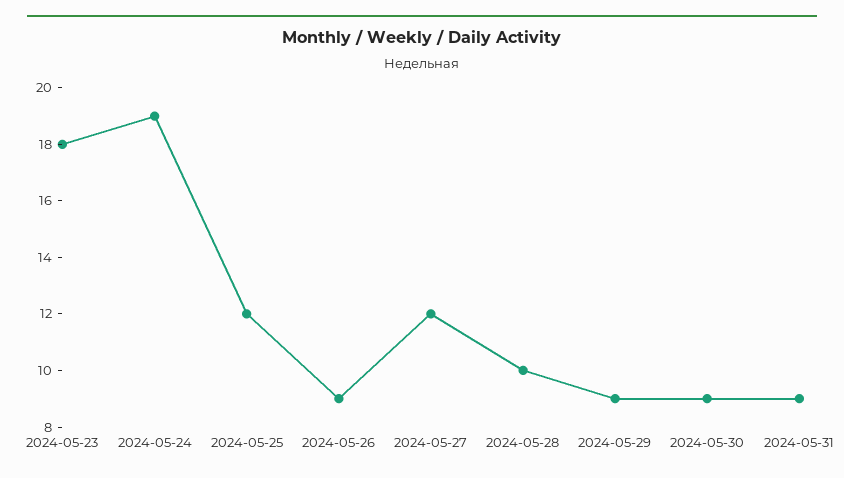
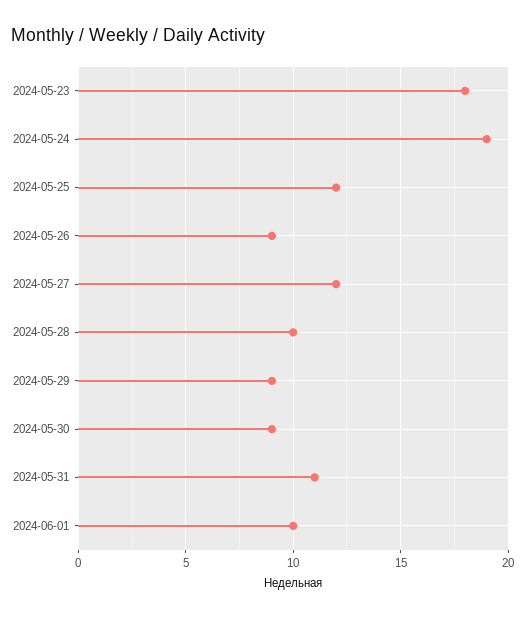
2024-05-31: 9 -> 11
2024-06-01: none -> 10

